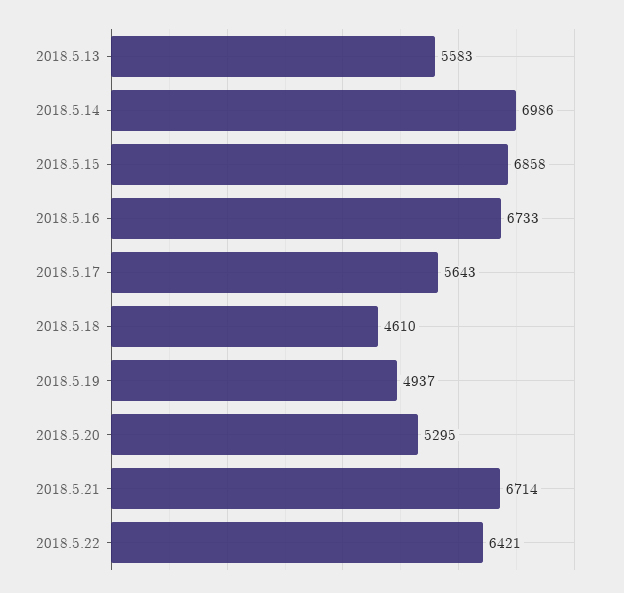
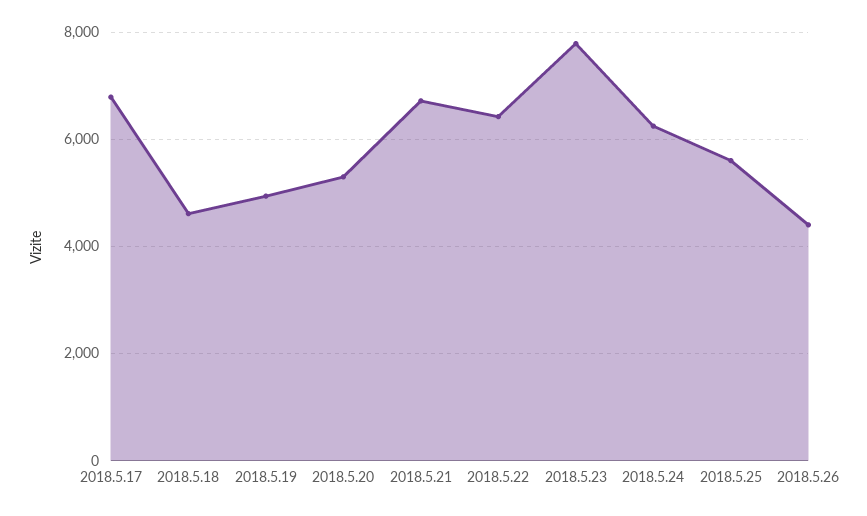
2018.5.13: 5583 -> none
2018.5.14: 6986 -> none
2018.5.15: 6858 -> none
2018.5.16: 6733 -> none
2018.5.17: 5643 -> 6800
2018.5.23: none -> 7800
2018.5.24: none -> 6200
2018.5.25: none -> 5600
2018.5.26: none -> 4400

